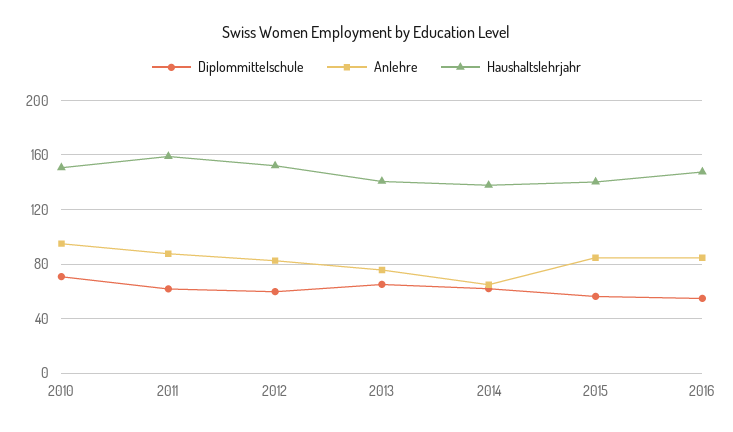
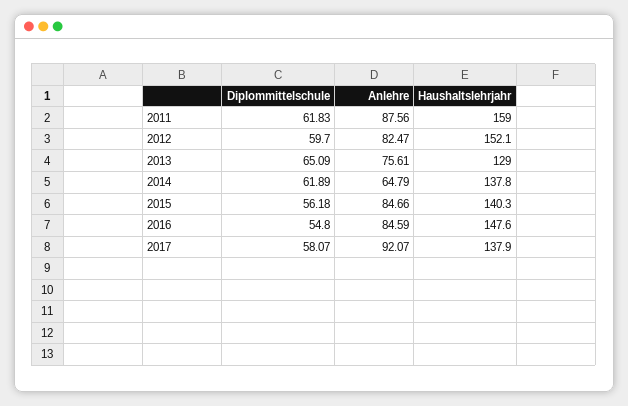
Diplommittelschule, 2010: 70 -> none
Anlehre, 2010: 95 -> none
Haushaltslehrjahr, 2010: 150 -> none
Haushaltslehrjahr, 2013: 140 -> 129
Diplommittelschule, 2017: none -> 58.07
Anlehre, 2017: none -> 92.07
Haushaltslehrjahr, 2017: none -> 137.9

